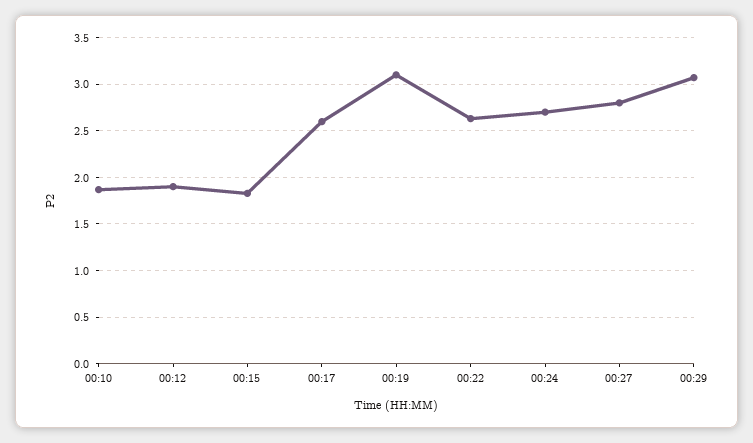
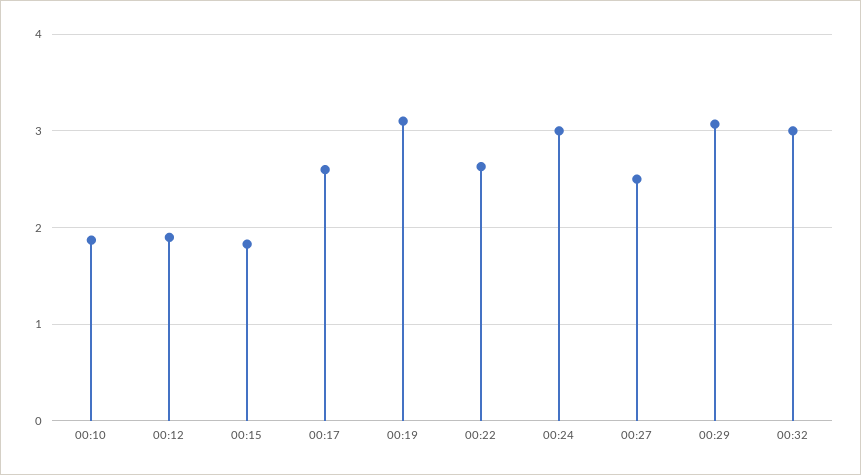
00:24: 2.7 -> 3
00:27: 2.8 -> 2.5
00:32: none -> 3

